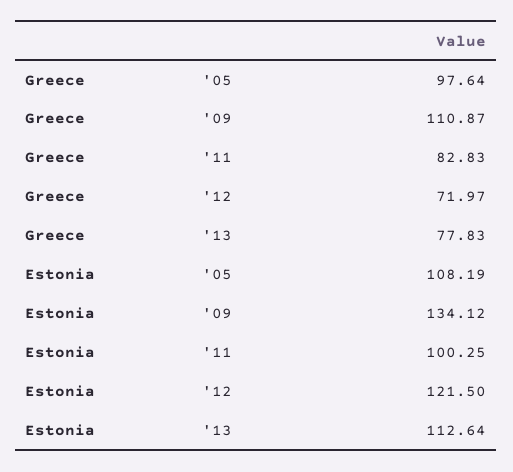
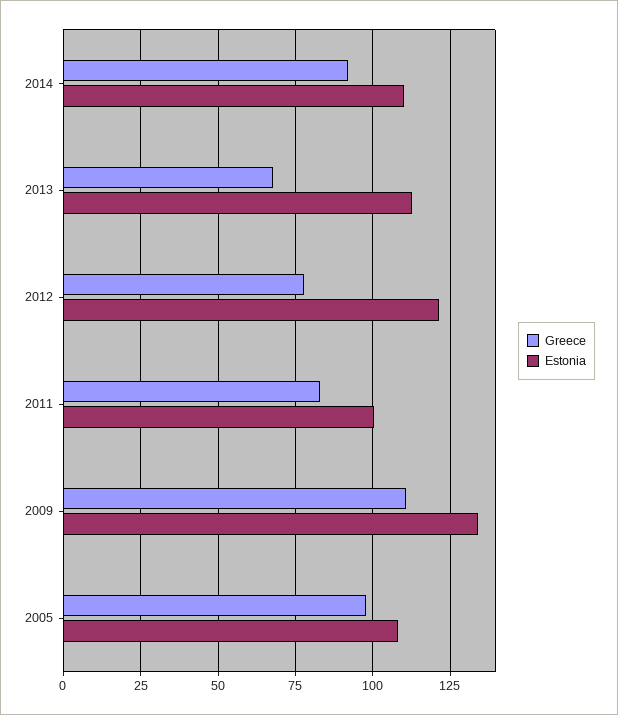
Greece, '12: 71.97 -> 77.5
Greece, '13: 77.83 -> 67.5
Greece, 2014: none -> 92.5
Estonia, 2014: none -> 110

